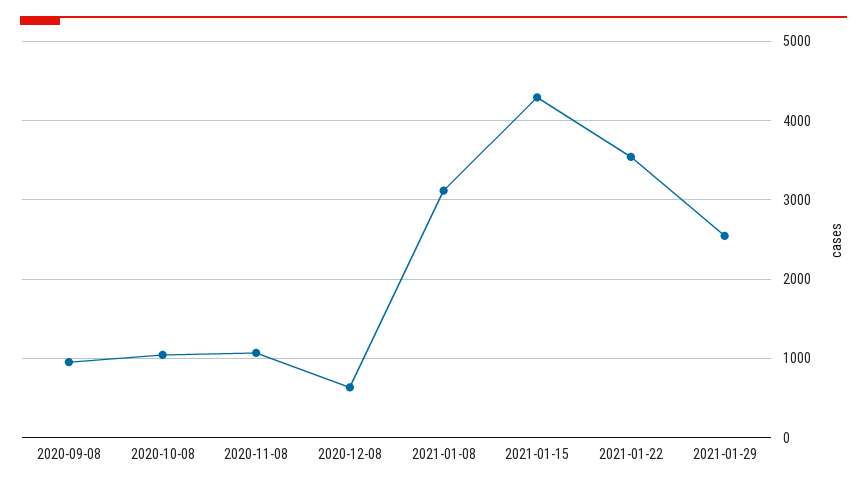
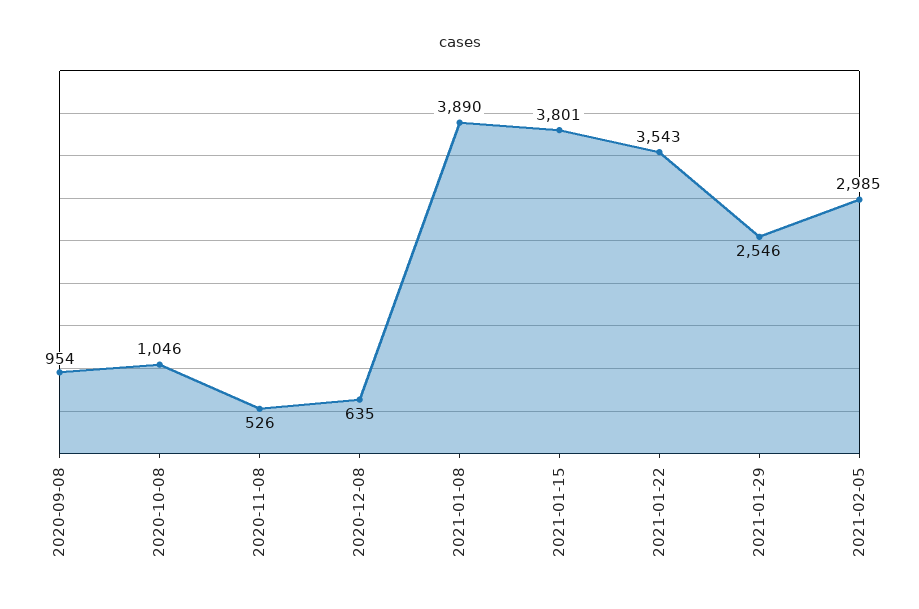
2020-11-08: 1100 -> 526
2021-01-08: 3100 -> 3890
2021-01-15: 4300 -> 3801
2021-02-05: none -> 2985

